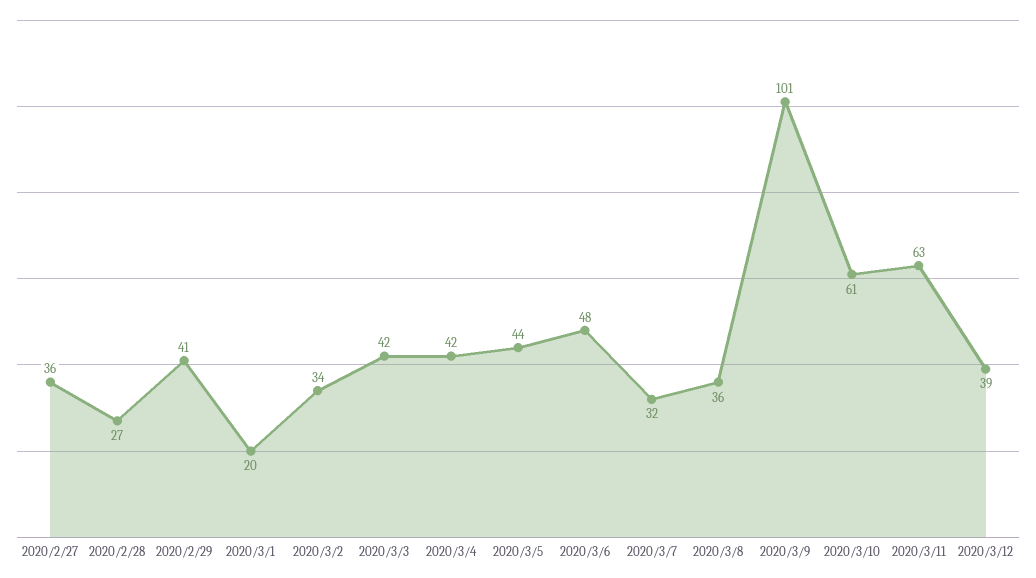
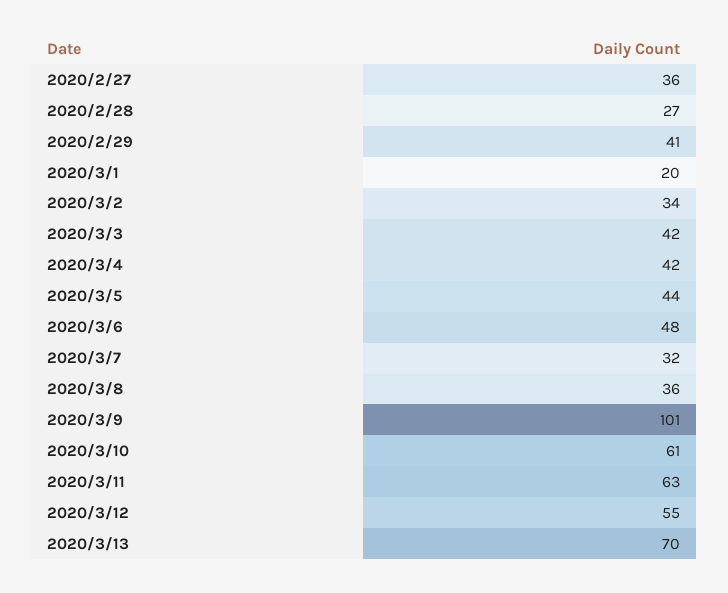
2020/3/12: 39 -> 55
2020/3/13: none -> 70

